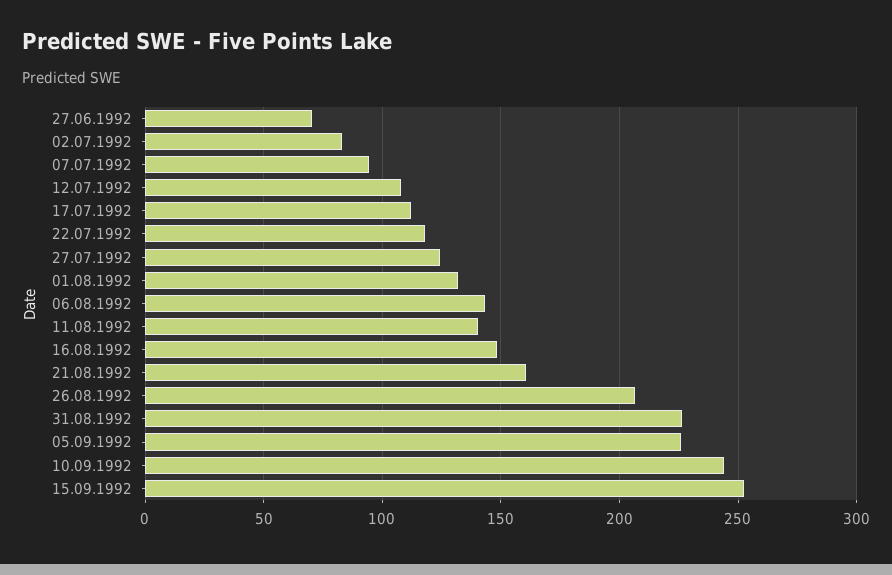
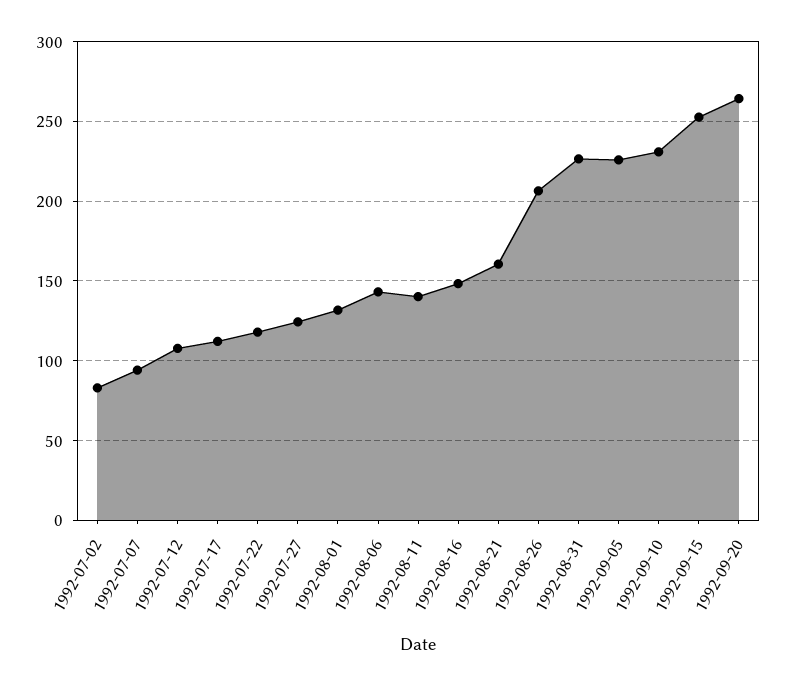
27.06.1992: 70 -> none
10.09.1992: 245 -> 230
1992-09-20: none -> 265

